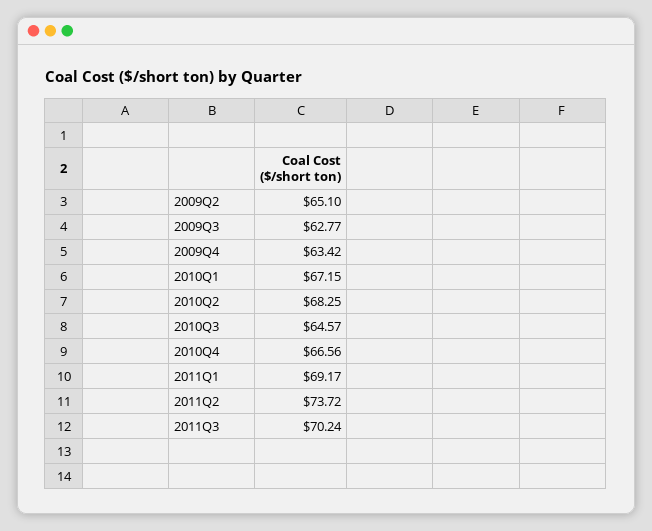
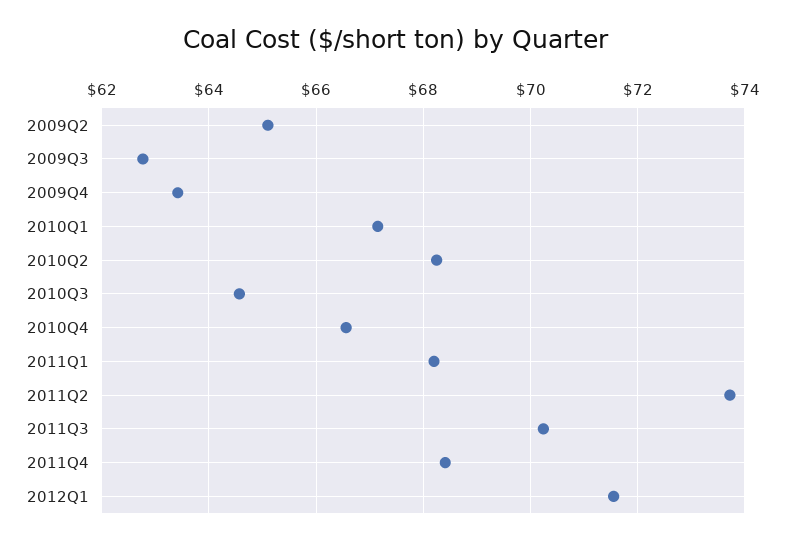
2011Q1: 69.17 -> 68.2
2011Q4: none -> 68.4
2012Q1: none -> 71.6

